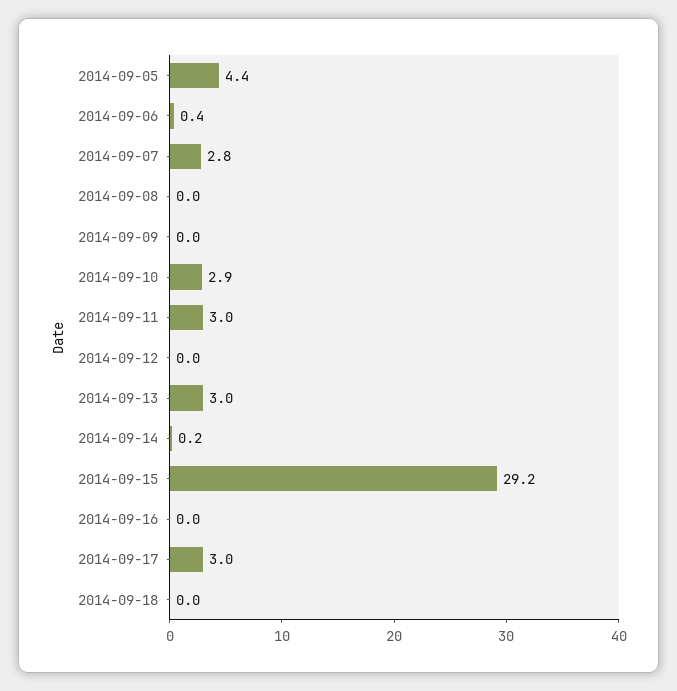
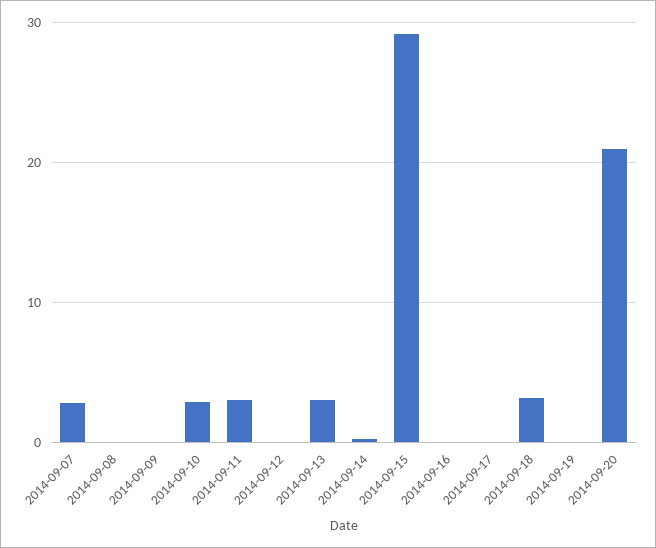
2014-09-05: 4.4 -> none
2014-09-06: 0.4 -> none
2014-09-17: 3 -> 0
2014-09-18: 0 -> 3
2014-09-19: none -> 0
2014-09-20: none -> 21

